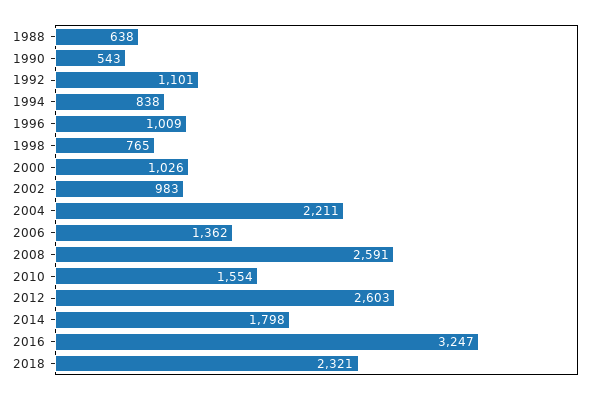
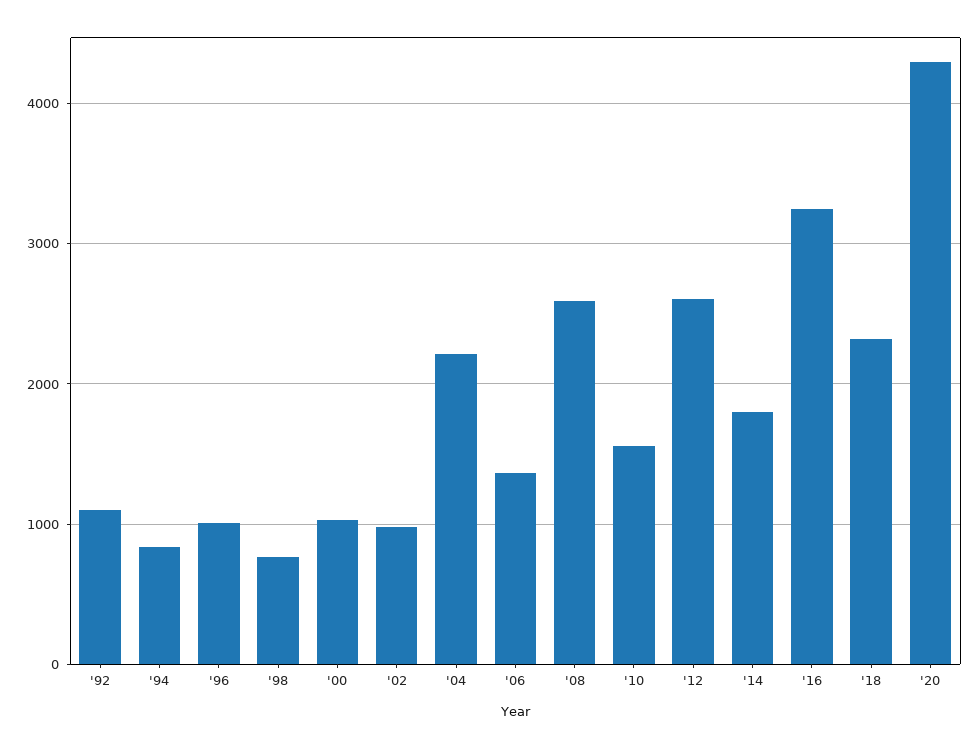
1988: 638 -> none
1990: 543 -> none
'20: none -> 4300

